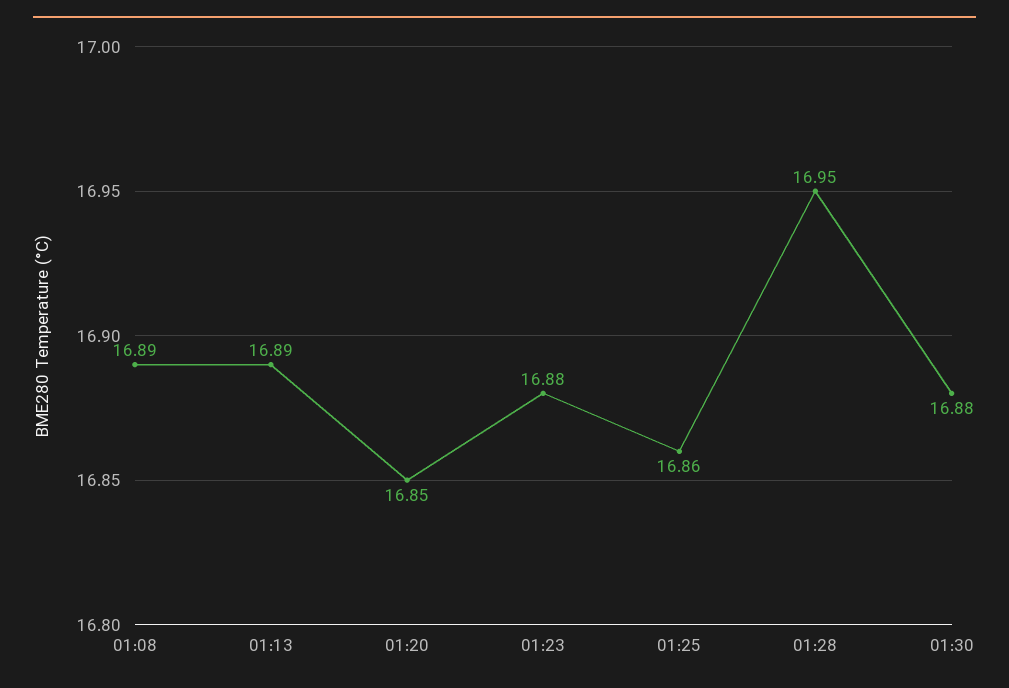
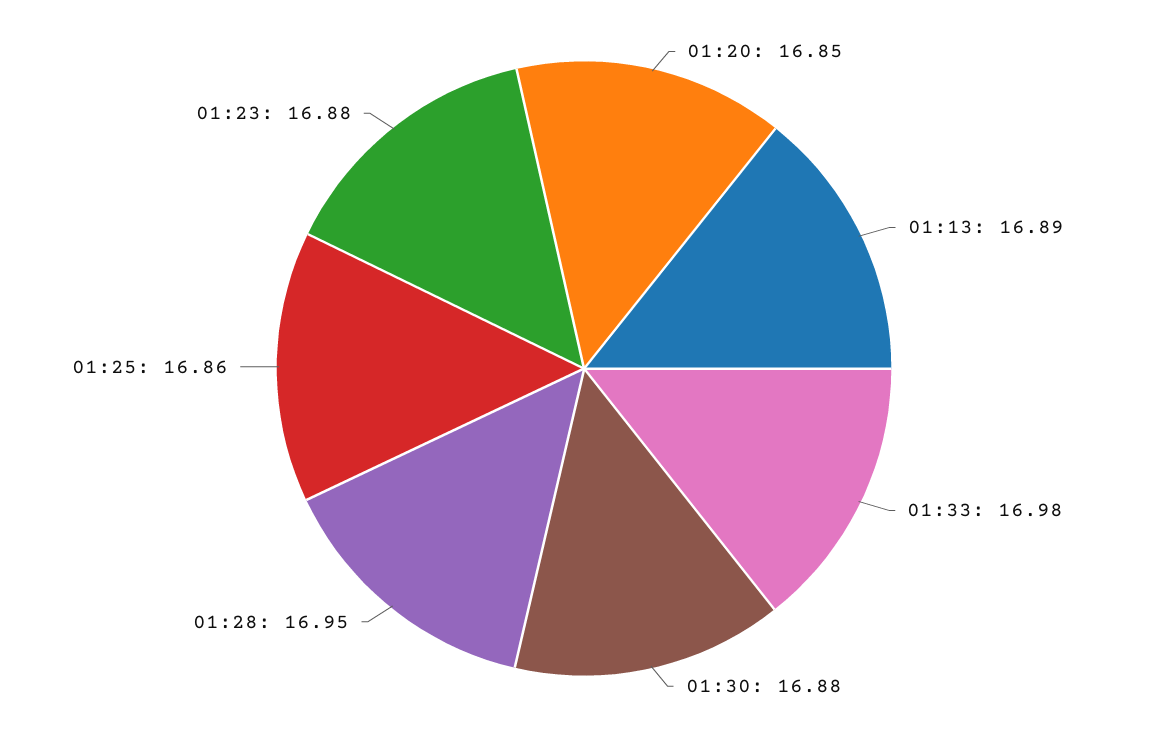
01:08: 16.89 -> none
01:33: none -> 16.98

